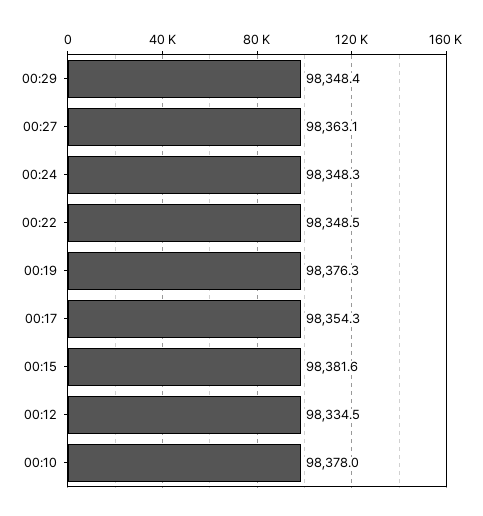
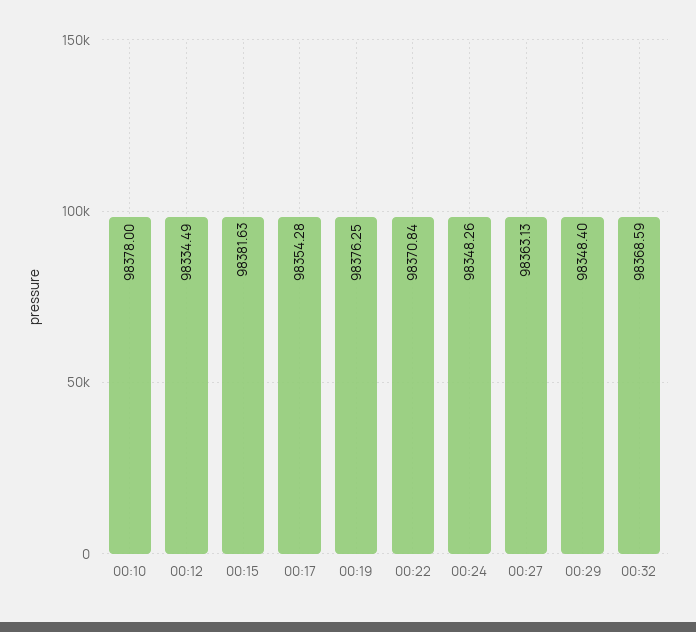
00:22: 98348.5 -> 98370.84
00:32: none -> 98368.59

